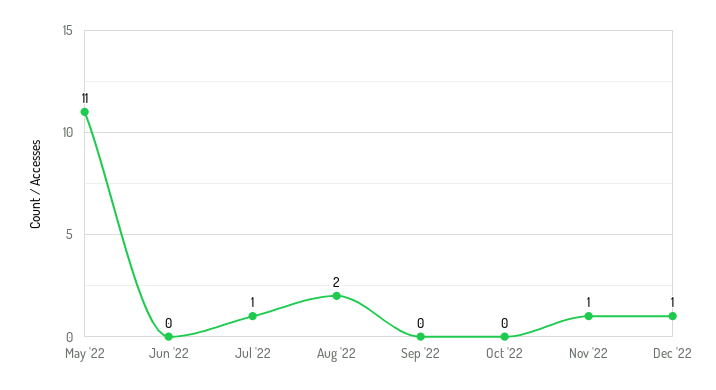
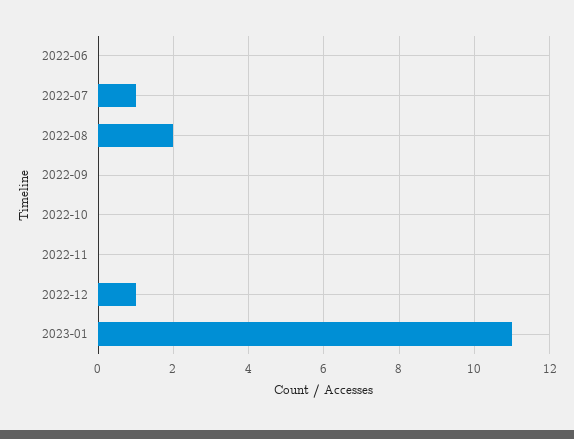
May '22: 11 -> none
Nov '22: 1 -> 0
2023-01: none -> 11

